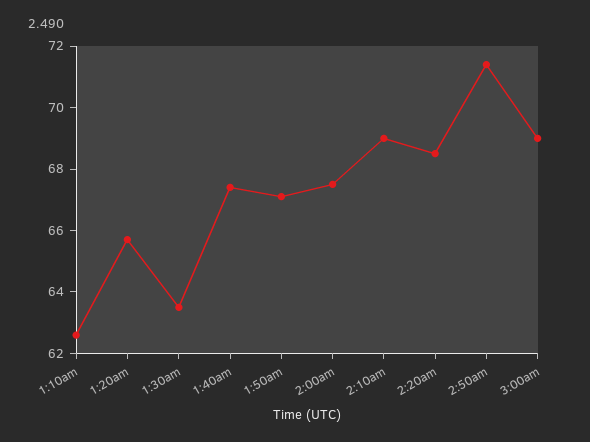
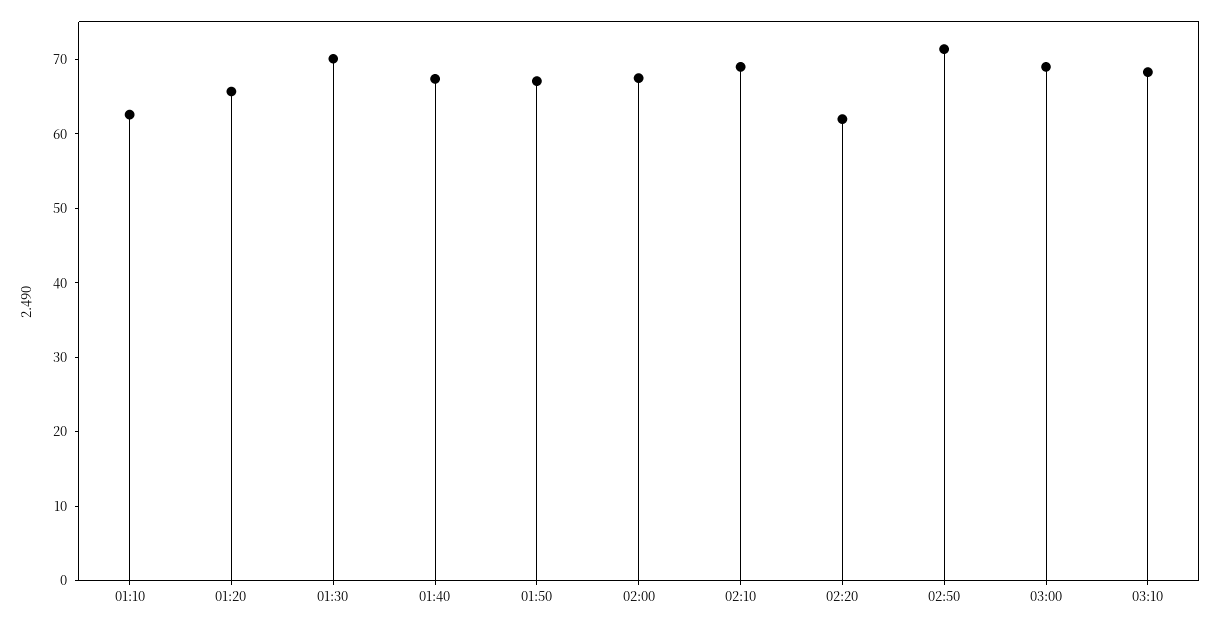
1:30am: 63.5 -> 70
2:20am: 68.5 -> 62
03:10: none -> 68

